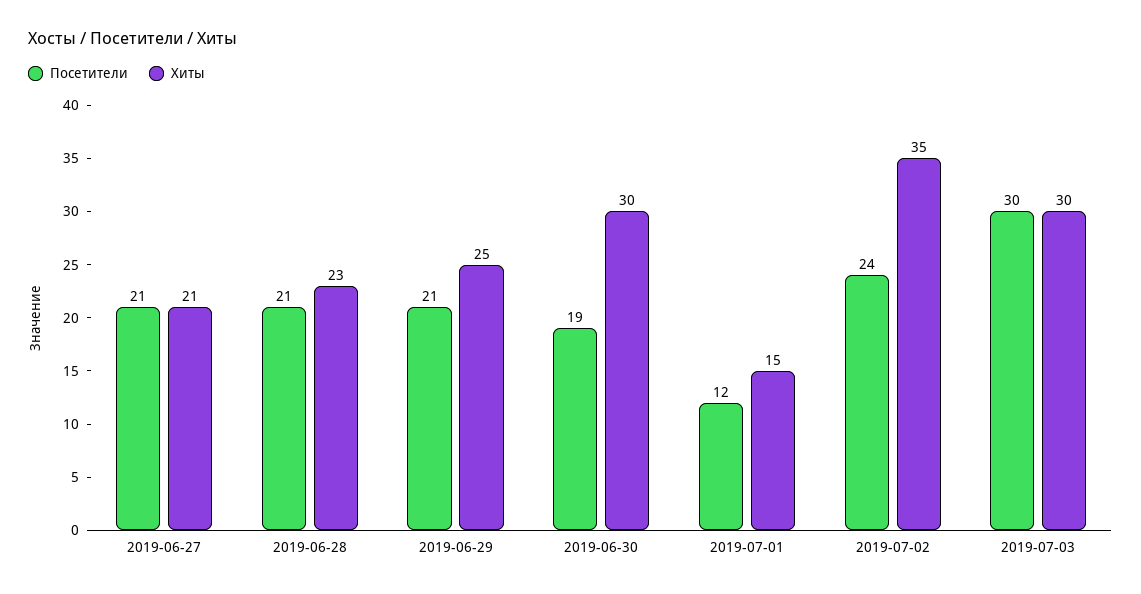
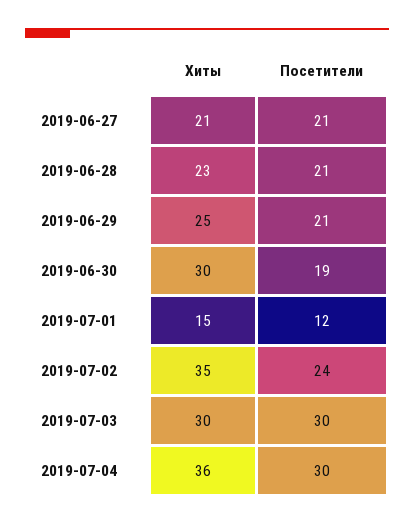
Хиты, 2019-07-04: none -> 36
Посетители, 2019-07-04: none -> 30

